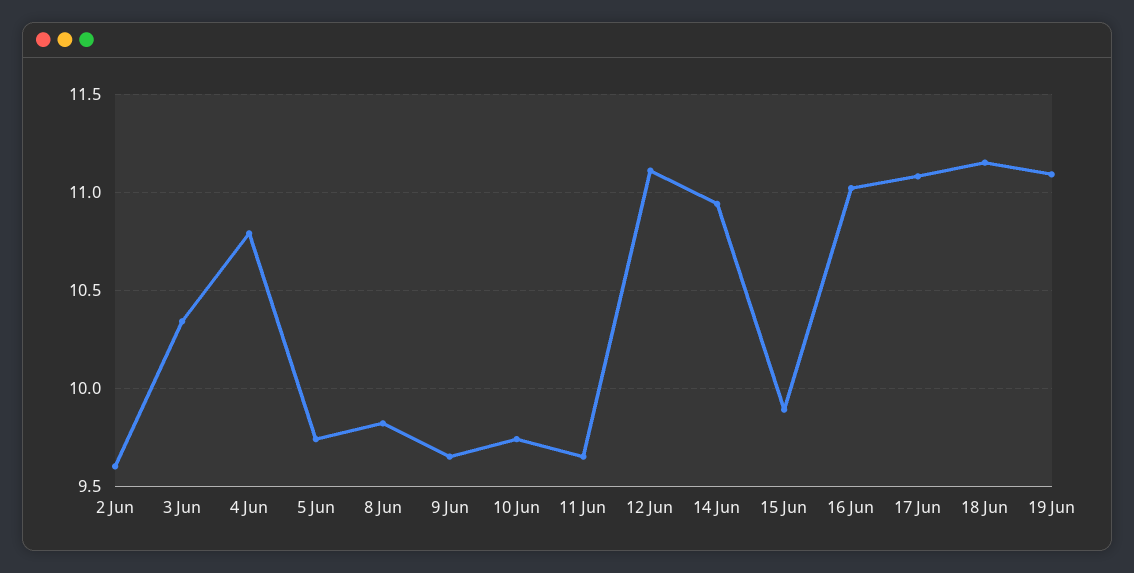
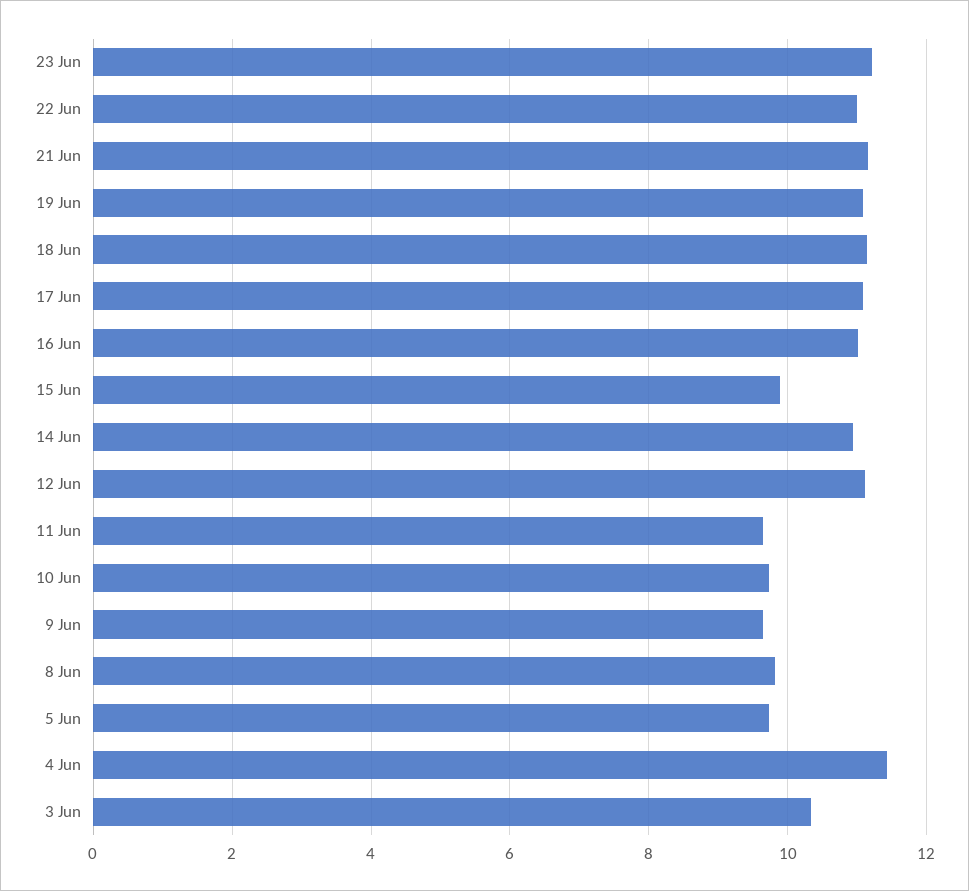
2 Jun: 9.6 -> none
4 Jun: 10.8 -> 11.4
23 Jun: none -> 11.2
22 Jun: none -> 11
21 Jun: none -> 11.2

